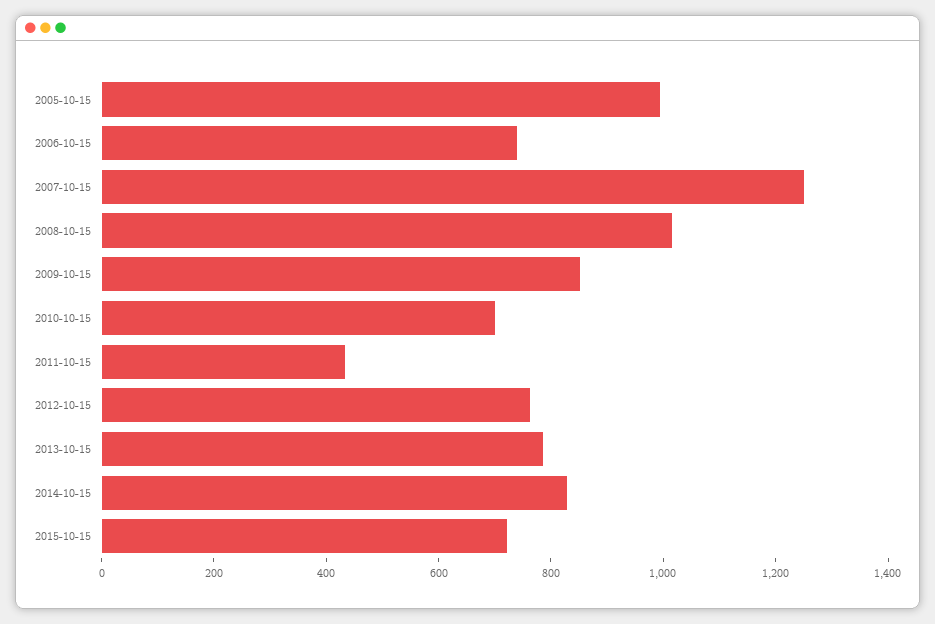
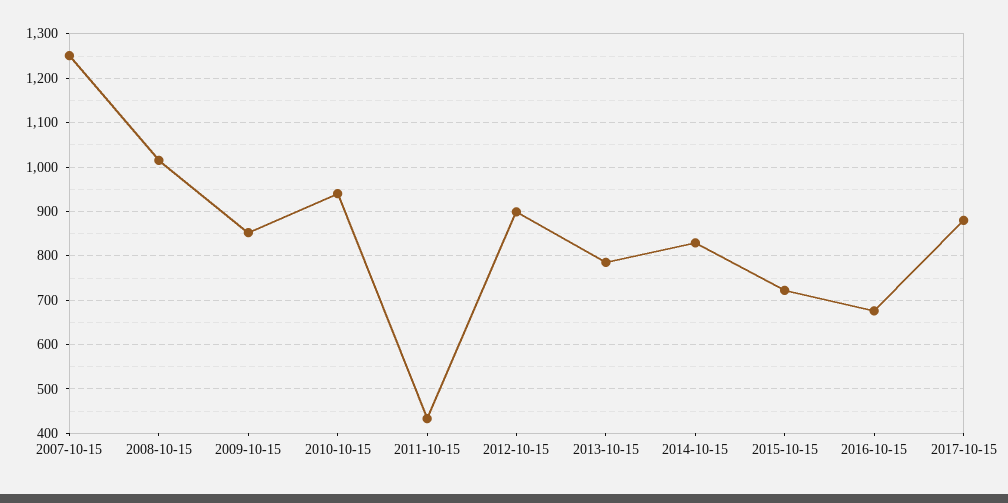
2005-10-15: 1000 -> none
2006-10-15: 750 -> none
2010-10-15: 700 -> 940
2012-10-15: 750 -> 900
2016-10-15: none -> 680
2017-10-15: none -> 880

